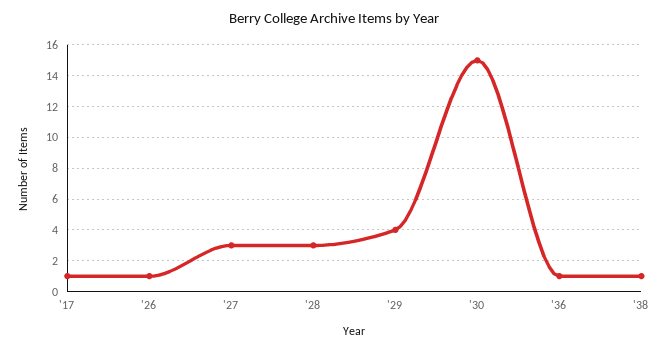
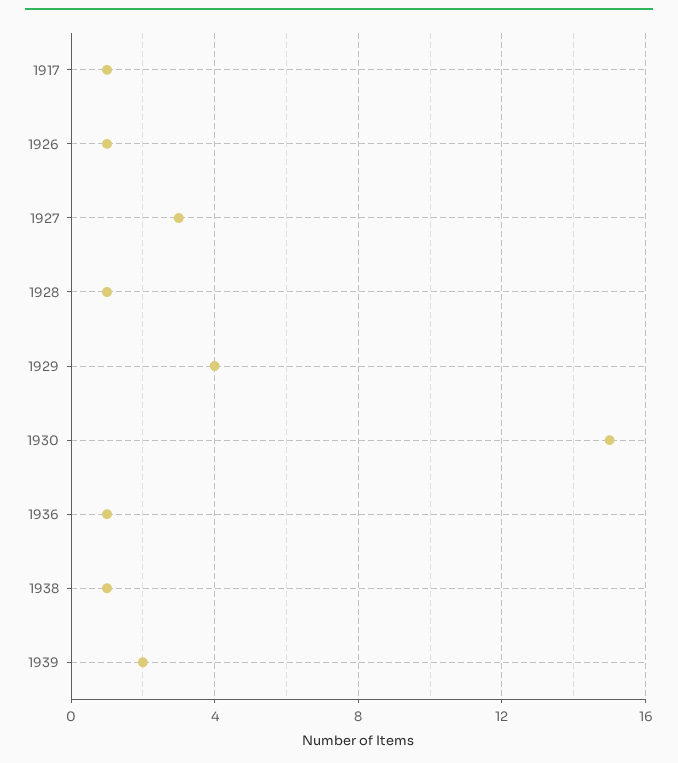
'28: 3 -> 1
1939: none -> 2

